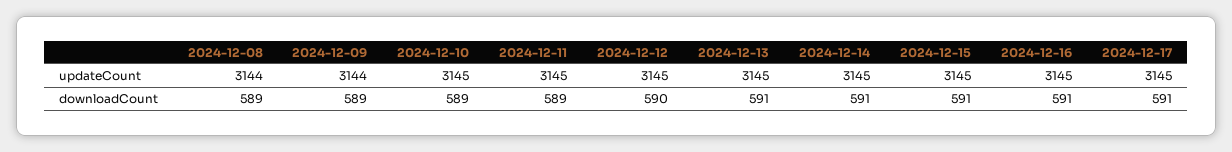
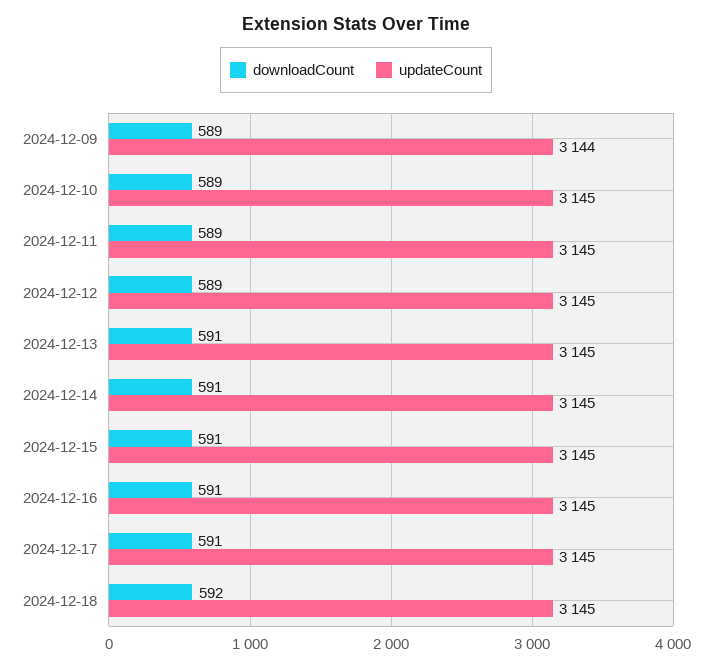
updateCount, 2024-12-08: 3144 -> none
downloadCount, 2024-12-08: 589 -> none
downloadCount, 2024-12-12: 590 -> 589
downloadCount, 2024-12-18: none -> 592
updateCount, 2024-12-18: none -> 3145

